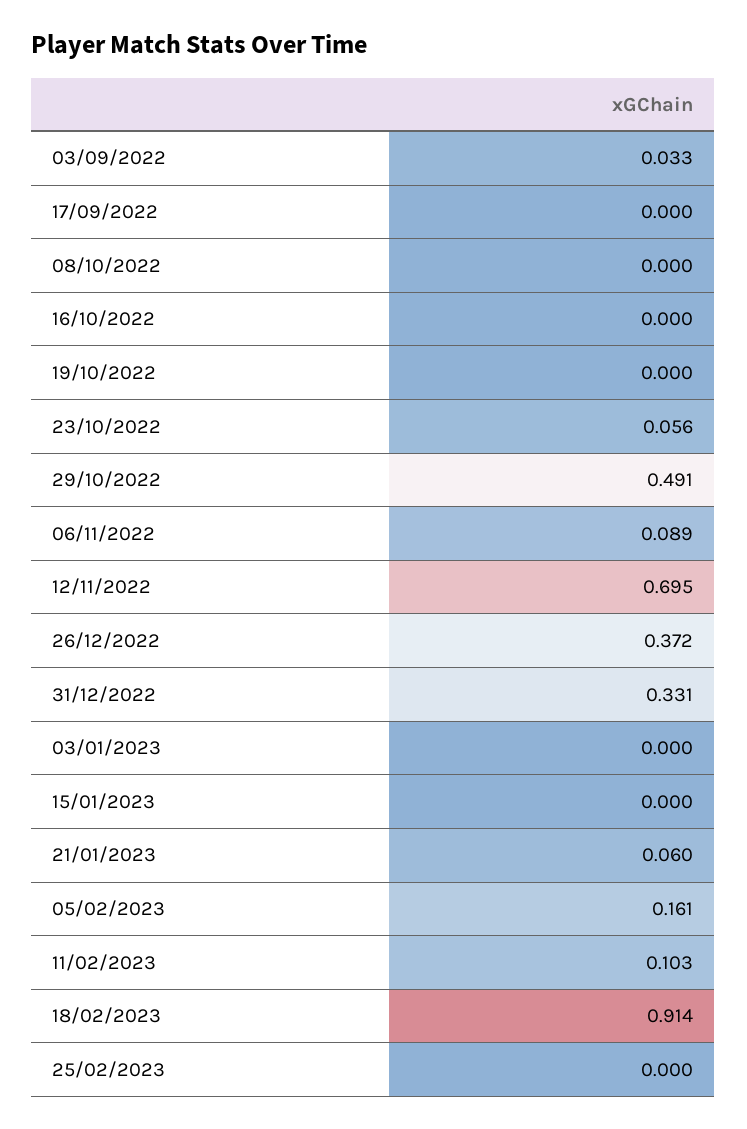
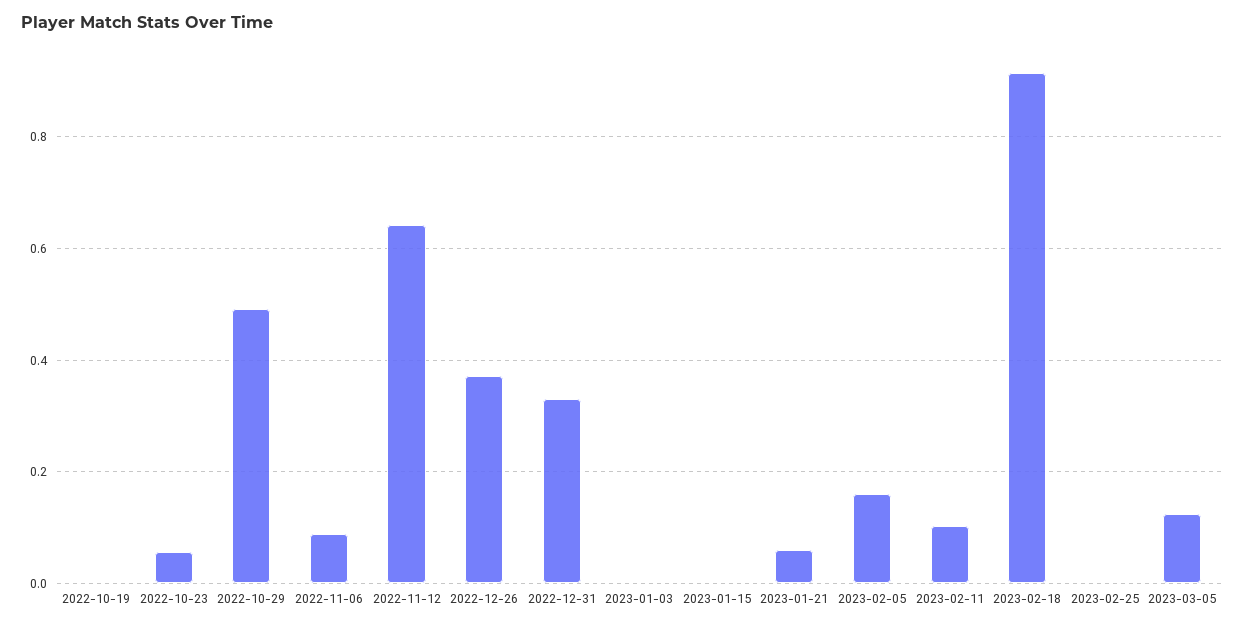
03/09/2022: 0.033 -> none
17/09/2022: 0 -> none
08/10/2022: 0 -> none
16/10/2022: 0 -> none
12/11/2022: 0.695 -> 0.64
2023-03-05: none -> 0.12

